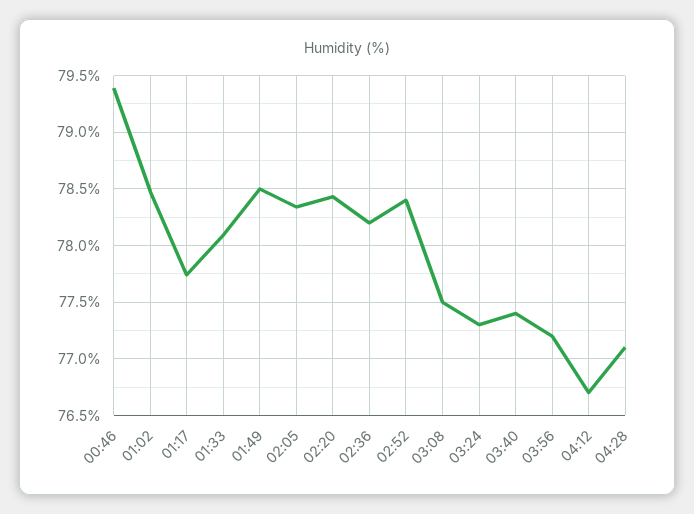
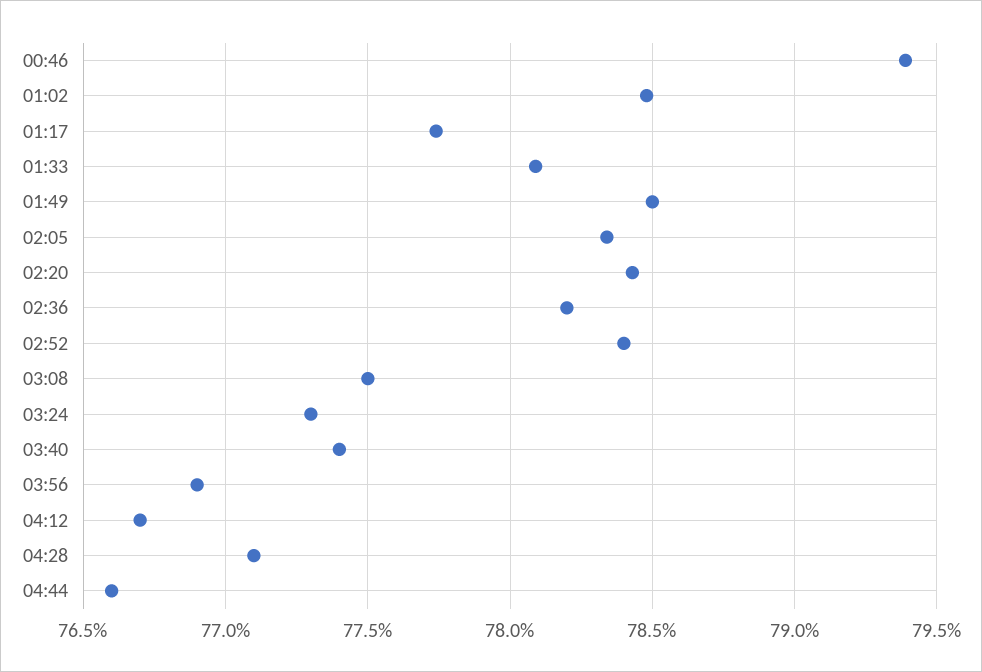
03:56: 77.2 -> 76.9
04:44: none -> 76.6

